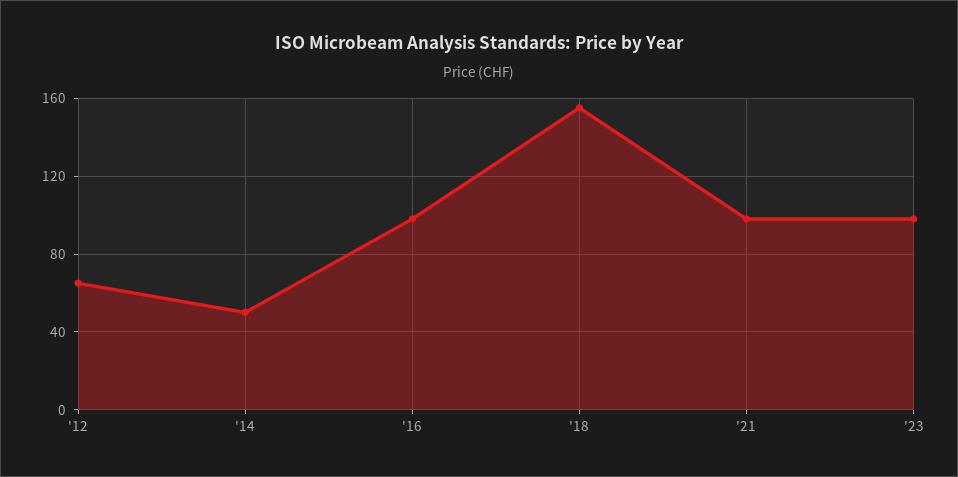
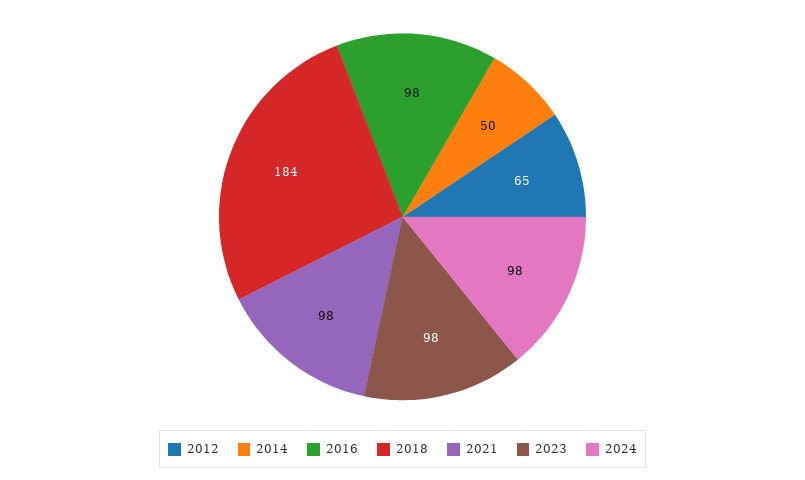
'18: 155 -> 184
2024: none -> 98

